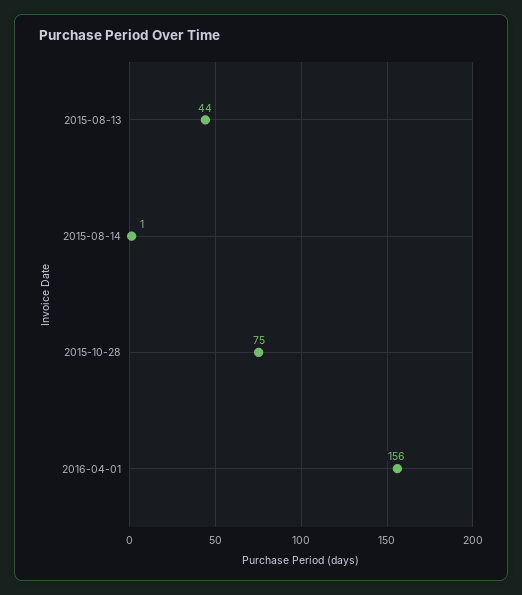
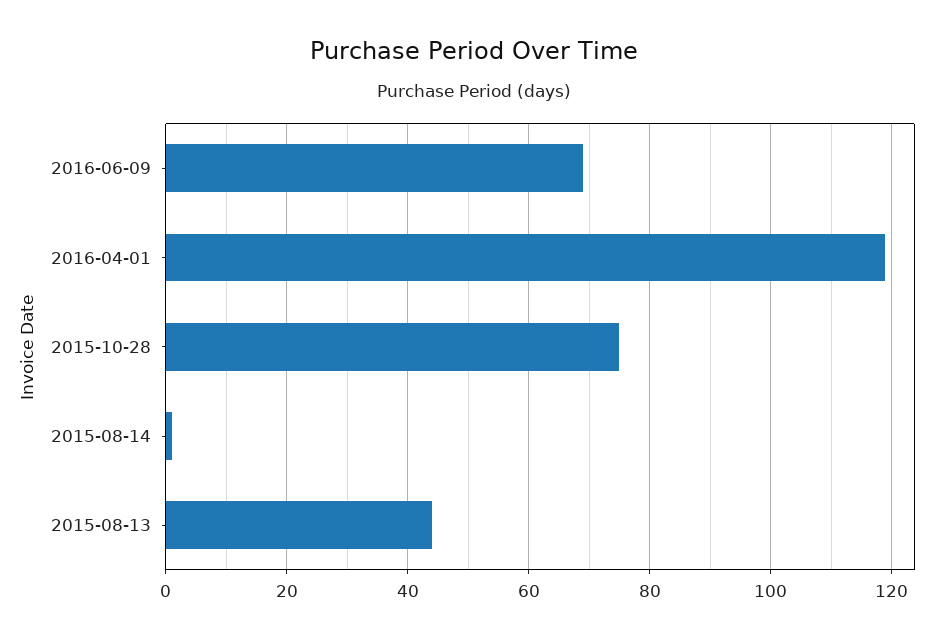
2016-04-01: 156 -> 120
2016-06-09: none -> 70

